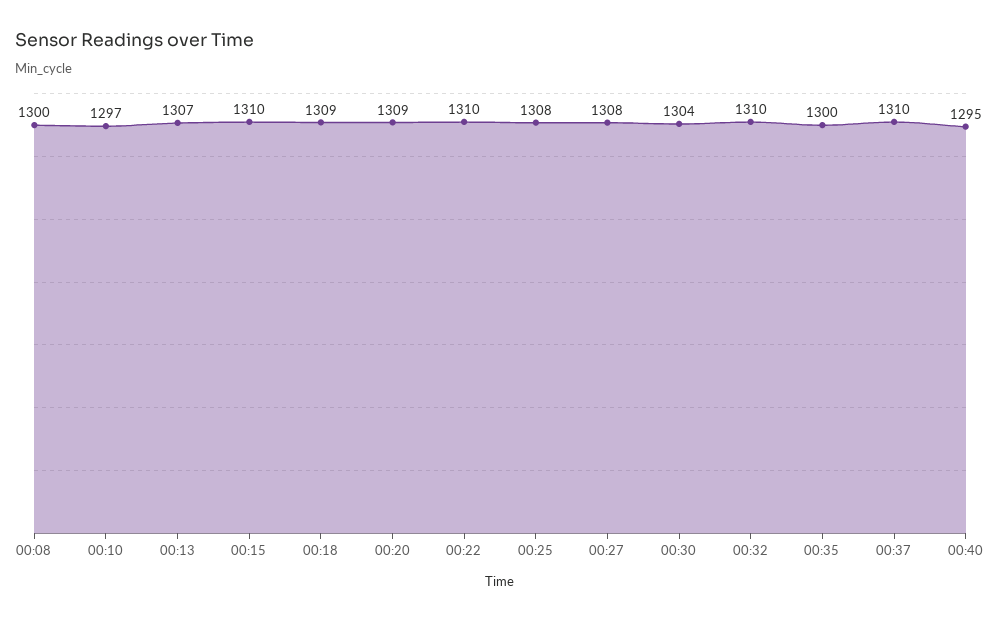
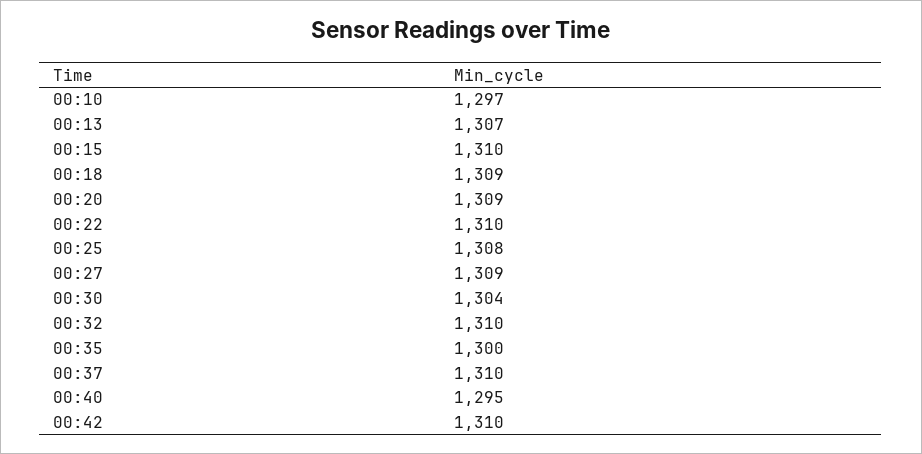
00:08: 1300 -> none
00:27: 1308 -> 1309
00:42: none -> 1310

